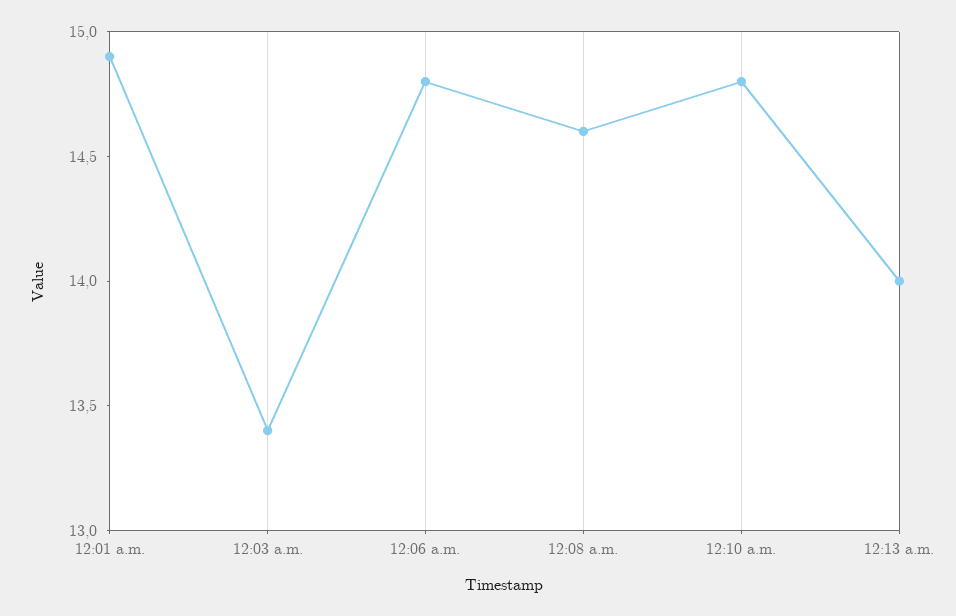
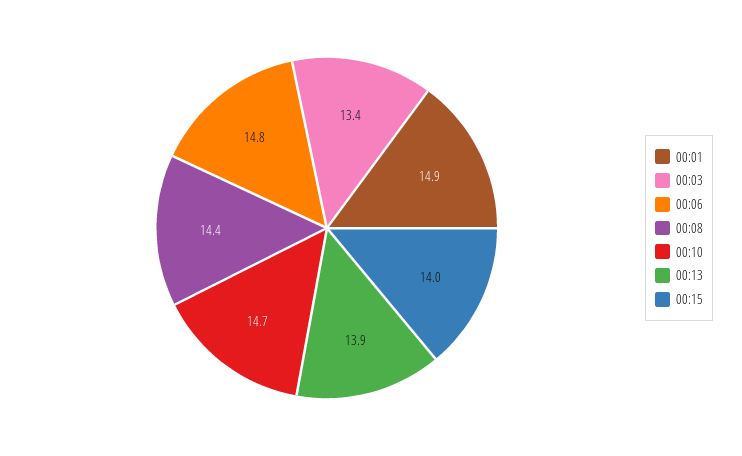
12:08 a.m.: 14.6 -> 14.4
12:10 a.m.: 14.8 -> 14.7
12:13 a.m.: 14 -> 13.9
00:15: none -> 14

